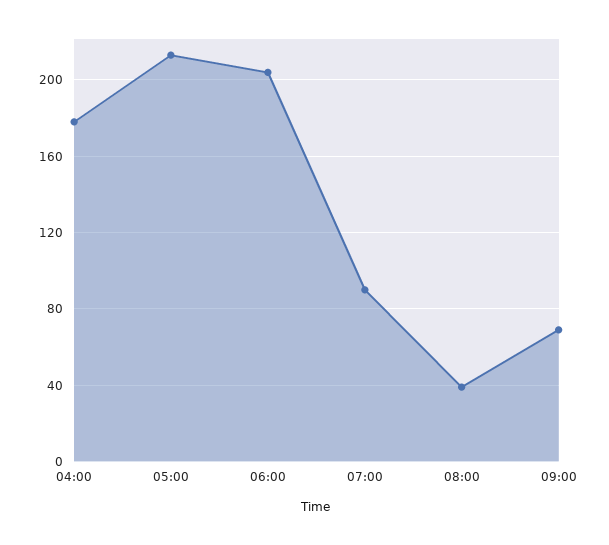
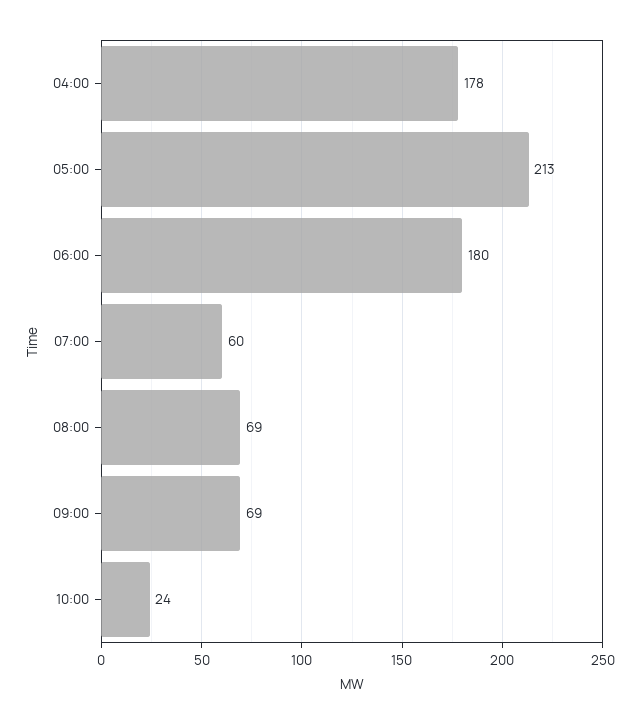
06:00: 205 -> 180
07:00: 90 -> 60
08:00: 40 -> 69
10:00: none -> 24

